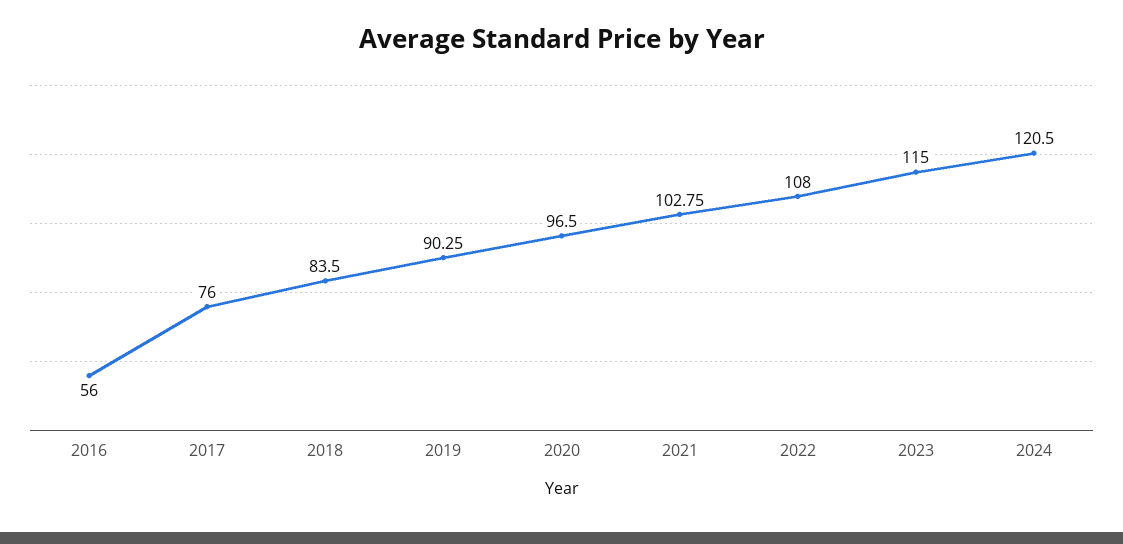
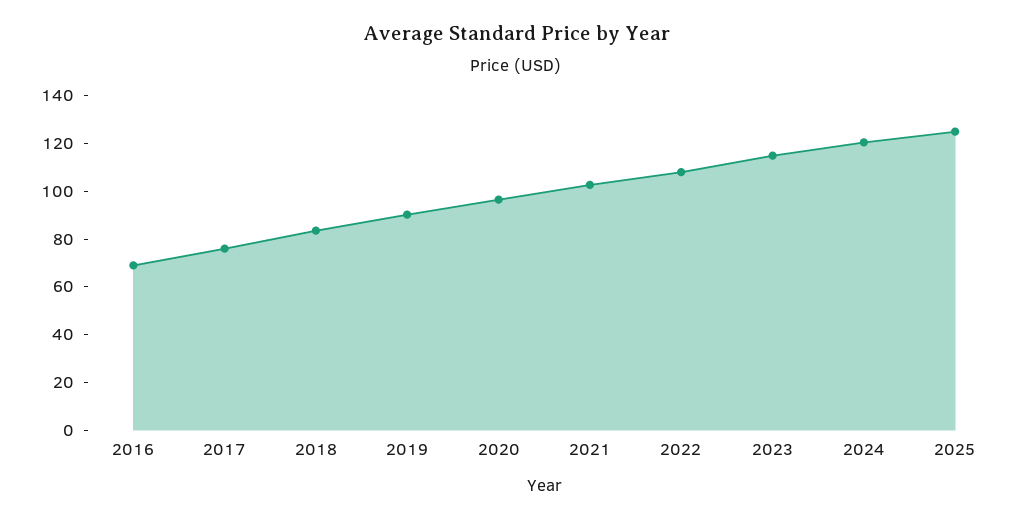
2016: 56 -> 70
2025: none -> 125

